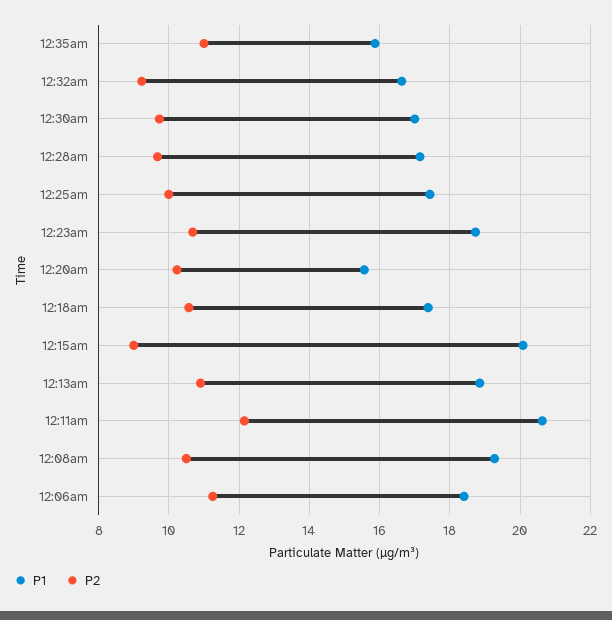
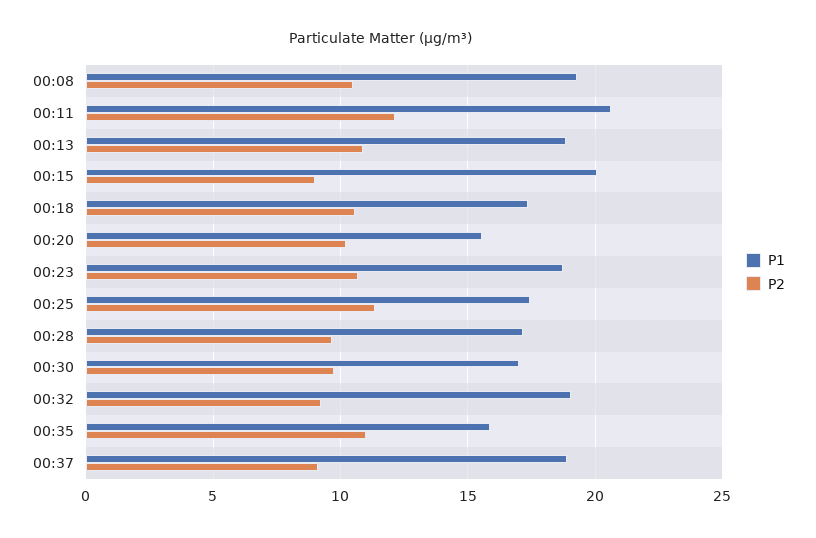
P1, 12:32am: 16.6 -> 19
P2, 12:25am: 10 -> 11.5
P1, 12:06am: 18.4 -> none
P2, 12:06am: 11.2 -> none
P1, 00:37: none -> 19
P2, 00:37: none -> 9

